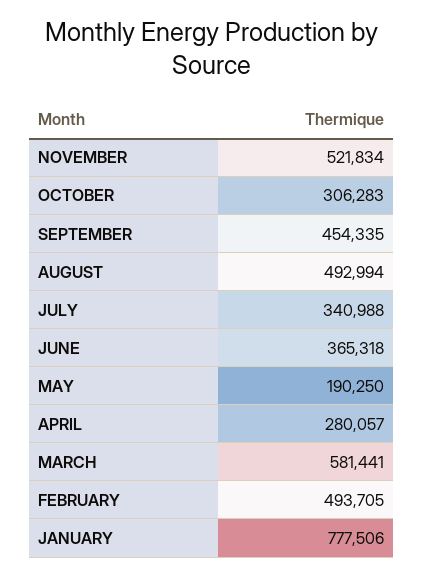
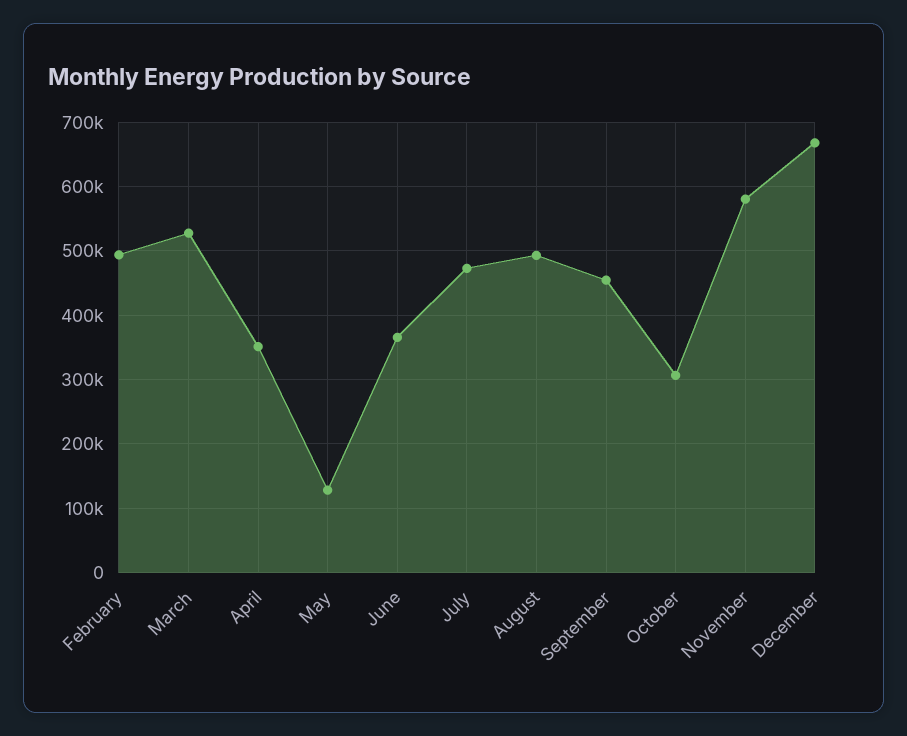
NOVEMBER: 521834 -> 580000
JULY: 340988 -> 470000
MAY: 190250 -> 130000
APRIL: 280057 -> 350000
MARCH: 581441 -> 530000
JANUARY: 777506 -> none
December: none -> 670000

